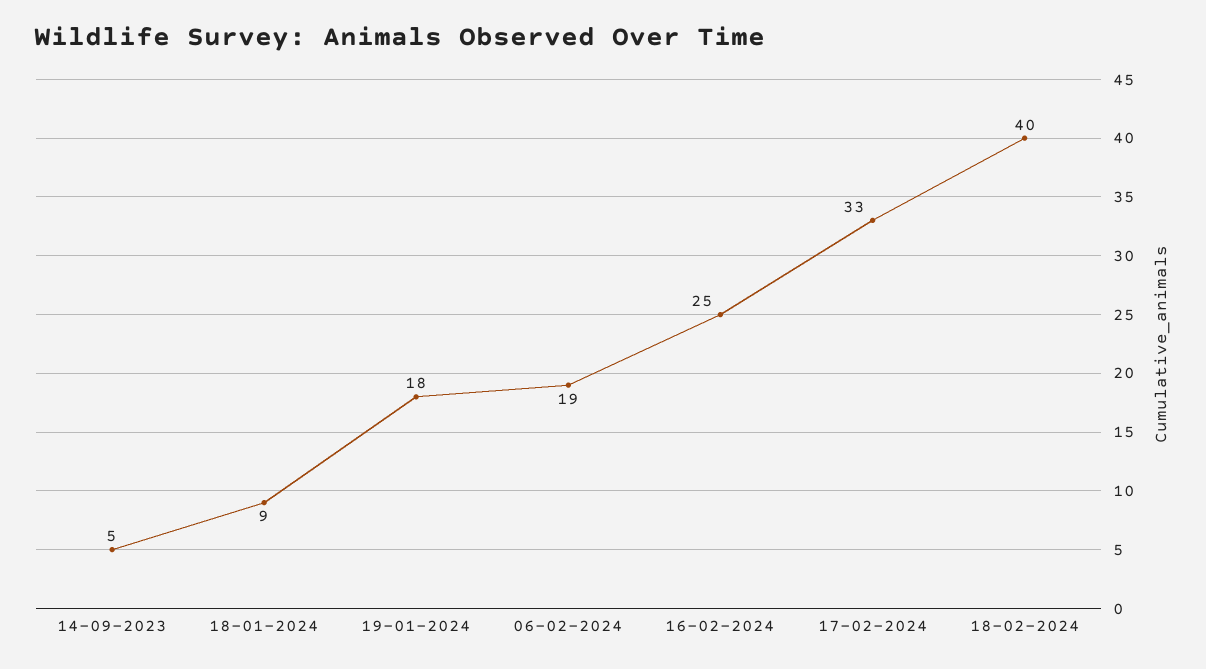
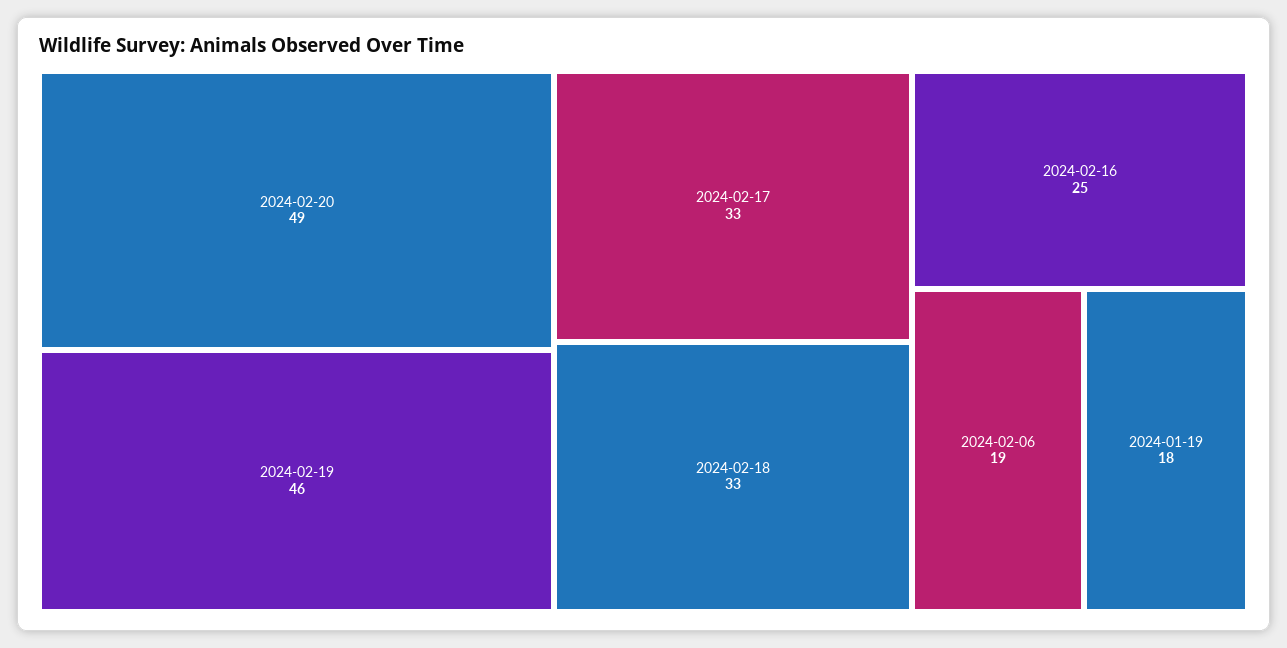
14-09-2023: 5 -> none
18-01-2024: 9 -> none
18-02-2024: 40 -> 33
2024-02-20: none -> 49
2024-02-19: none -> 46

